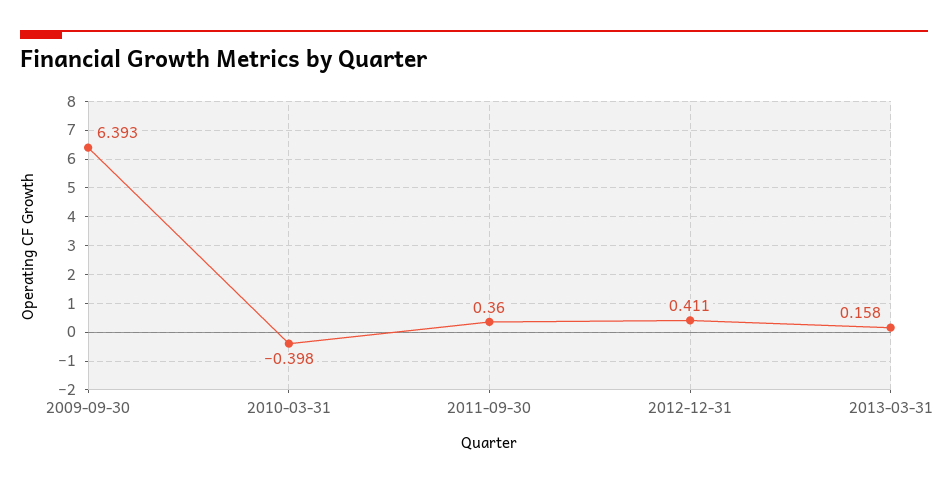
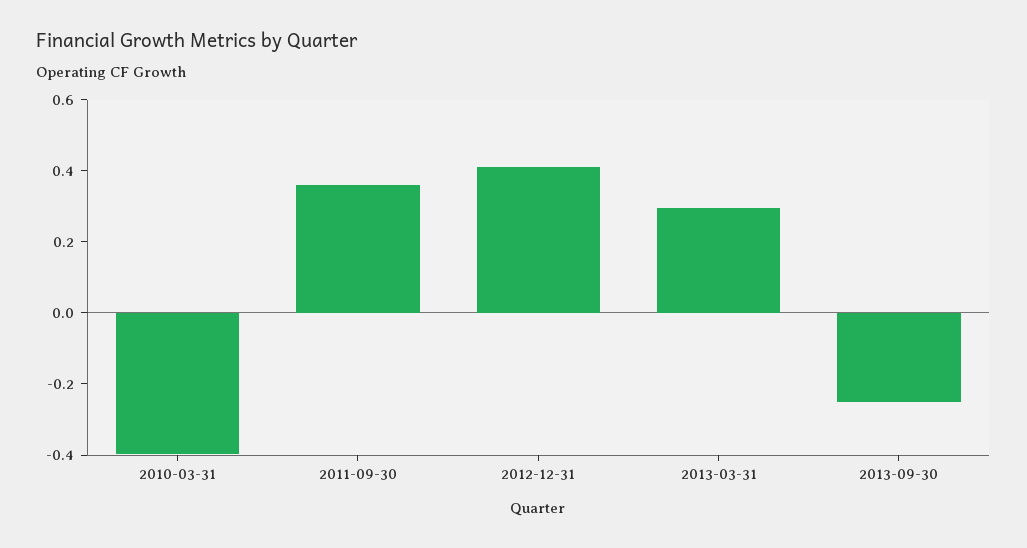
2009-09-30: 6.393 -> none
2013-03-31: 0.158 -> 0.3
2013-09-30: none -> -0.25

